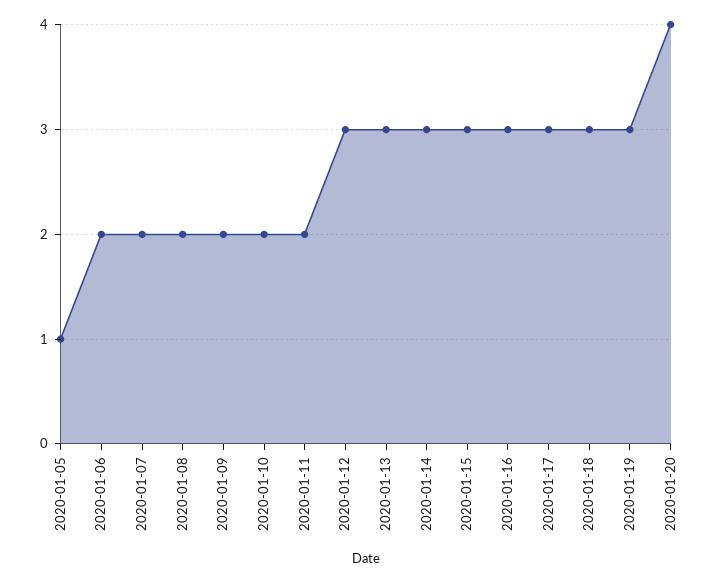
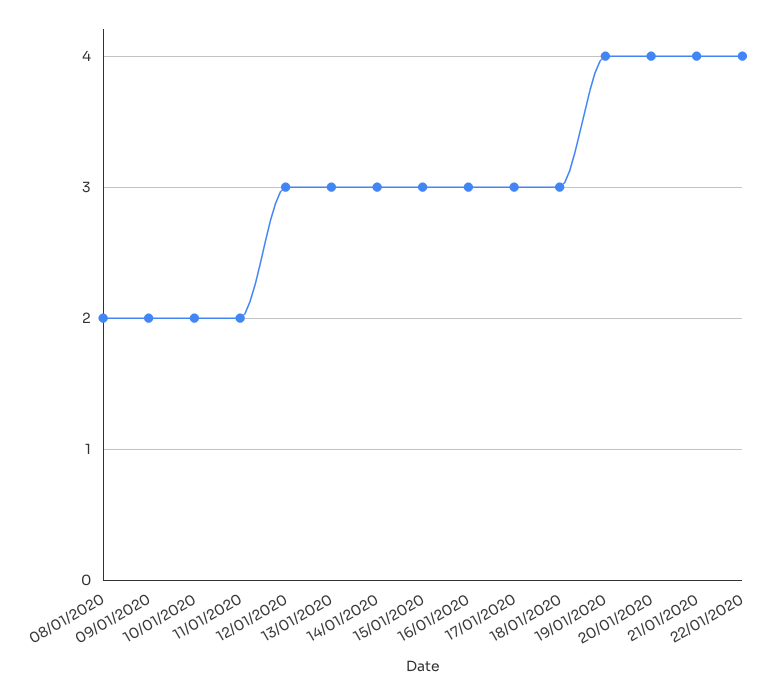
2020-01-05: 1 -> none
2020-01-06: 2 -> none
2020-01-07: 2 -> none
2020-01-19: 3 -> 4
21/01/2020: none -> 4
22/01/2020: none -> 4

